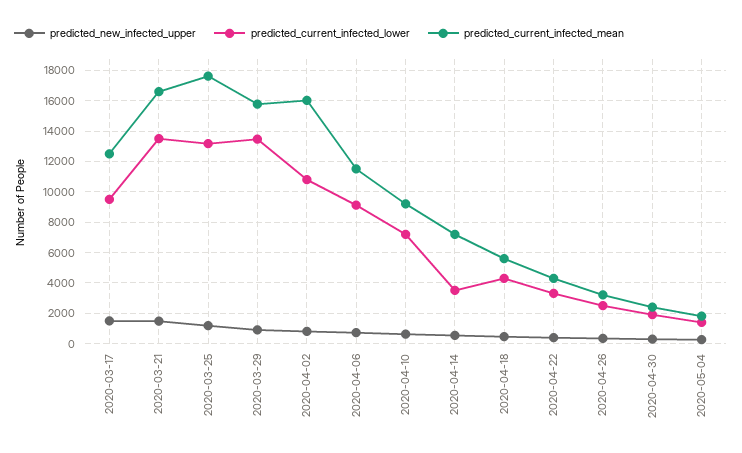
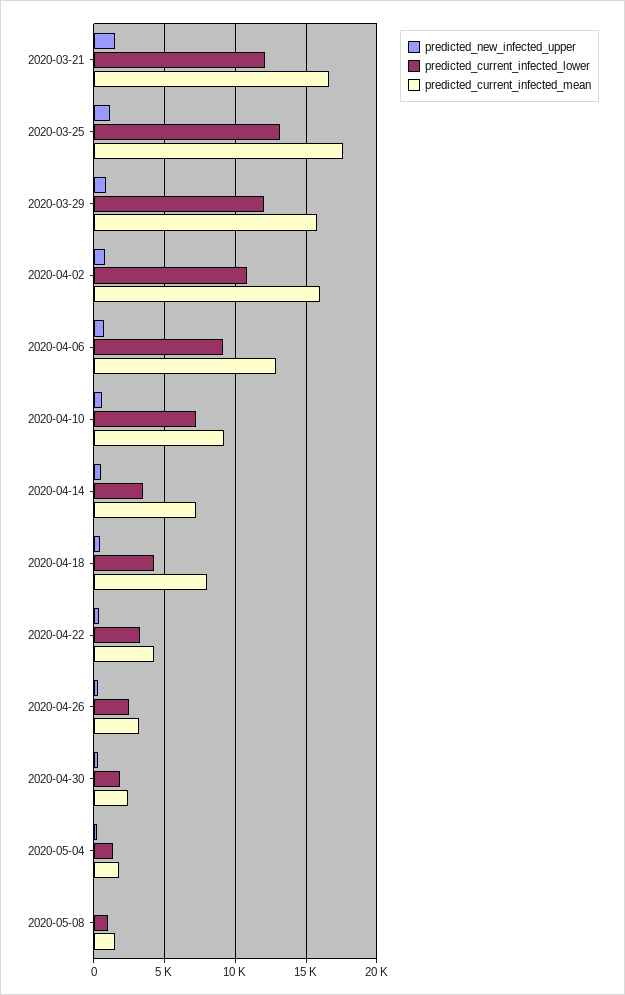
predicted_new_infected_upper, 2020-03-17: 1500 -> none
predicted_current_infected_lower, 2020-03-17: 9500 -> none
predicted_current_infected_mean, 2020-03-17: 12500 -> none
predicted_current_infected_lower, 2020-03-21: 13500 -> 12000
predicted_current_infected_lower, 2020-03-29: 13500 -> 12000
predicted_current_infected_mean, 2020-04-06: 11500 -> 13000
predicted_current_infected_mean, 2020-04-18: 5500 -> 8000
predicted_new_infected_upper, 2020-05-08: none -> 0
predicted_current_infected_lower, 2020-05-08: none -> 1000
predicted_current_infected_mean, 2020-05-08: none -> 1500

